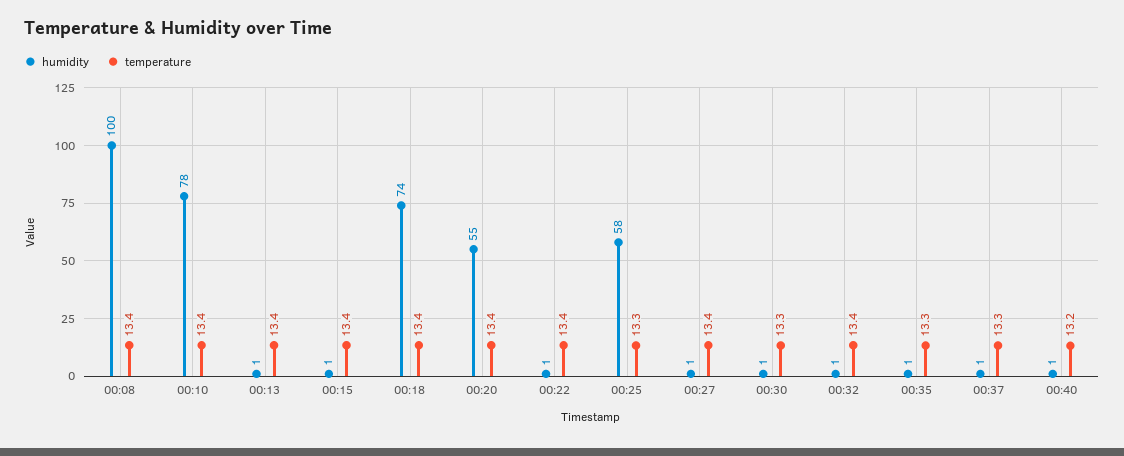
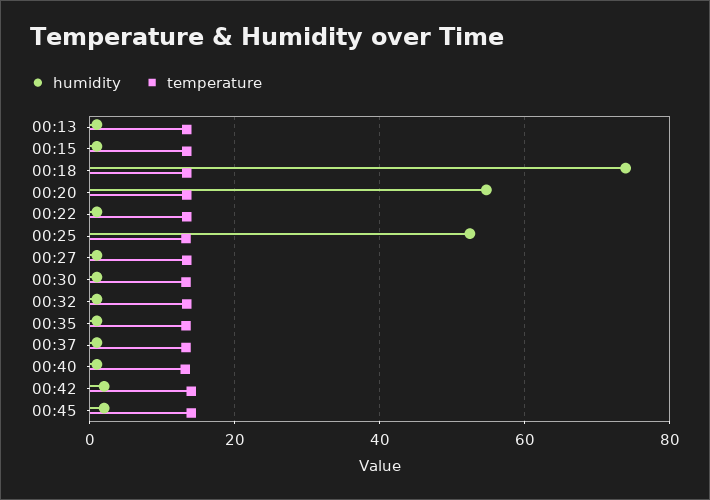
humidity, 00:08: 100 -> none
temperature, 00:08: 13.4 -> none
humidity, 00:10: 78 -> none
temperature, 00:10: 13.4 -> none
humidity, 00:25: 58 -> 52
humidity, 00:42: none -> 2
temperature, 00:42: none -> 14
humidity, 00:45: none -> 2
temperature, 00:45: none -> 14

